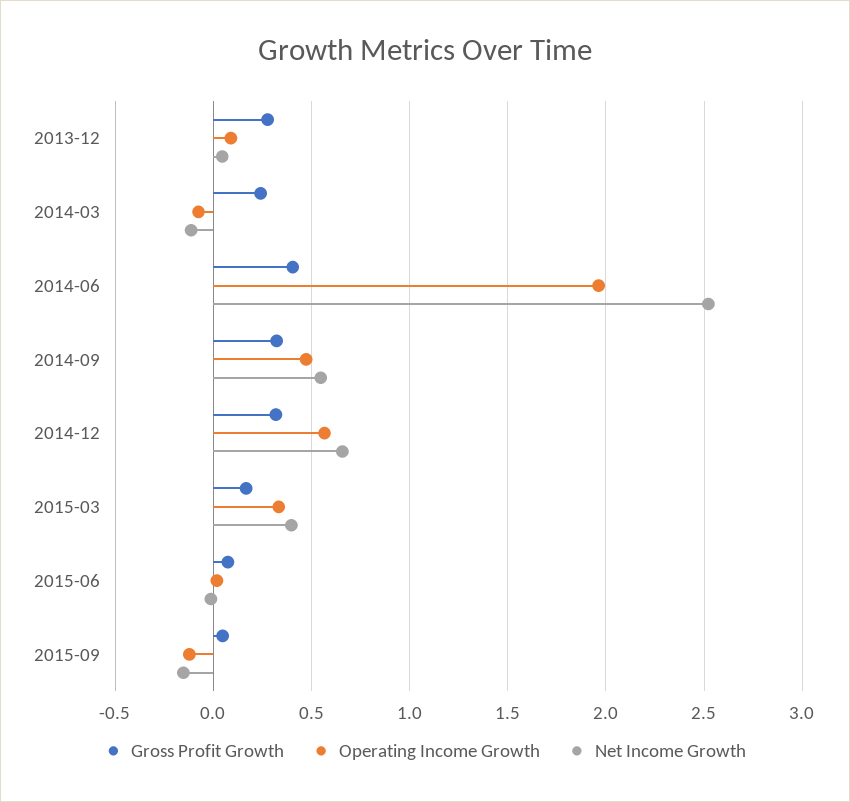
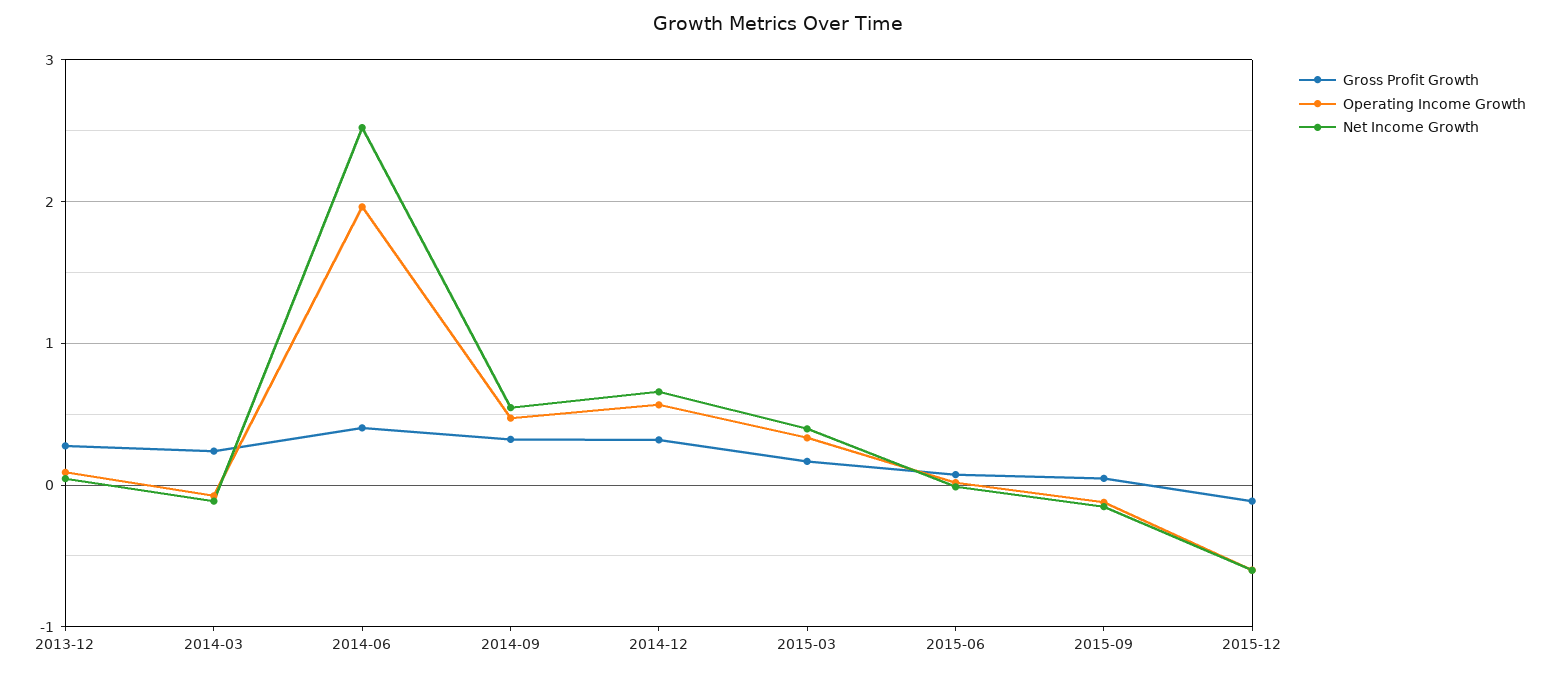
Gross Profit Growth, 2015-12: none -> -0.1
Operating Income Growth, 2015-12: none -> -0.6
Net Income Growth, 2015-12: none -> -0.6

